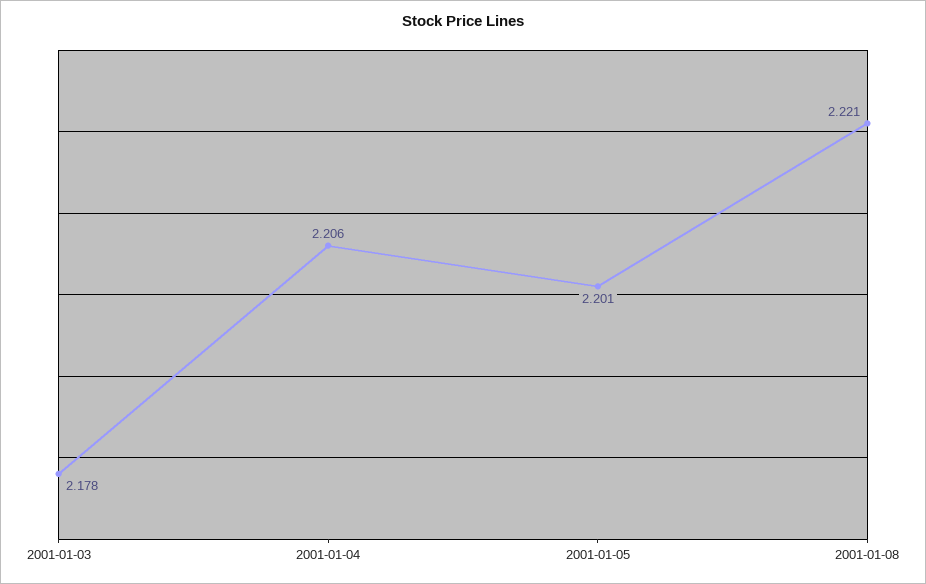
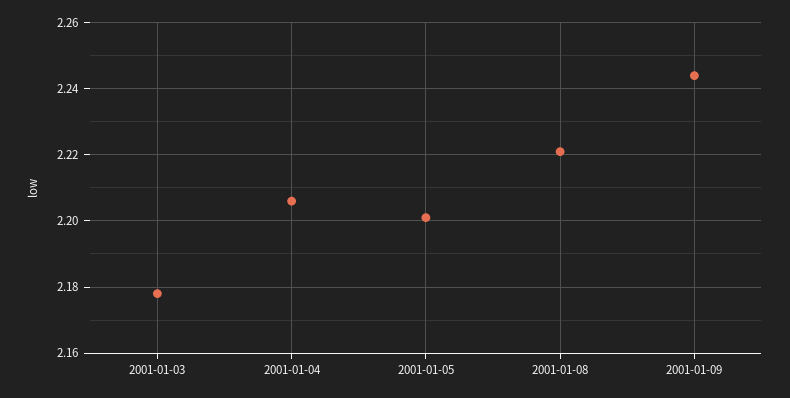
2001-01-09: none -> 2.245

